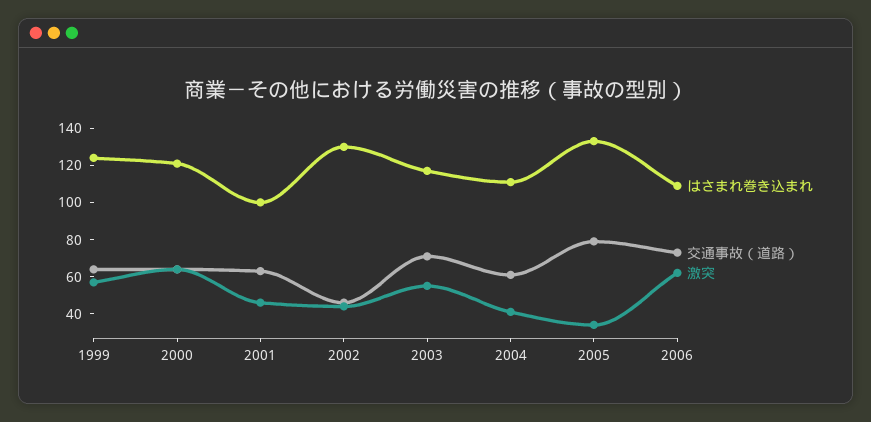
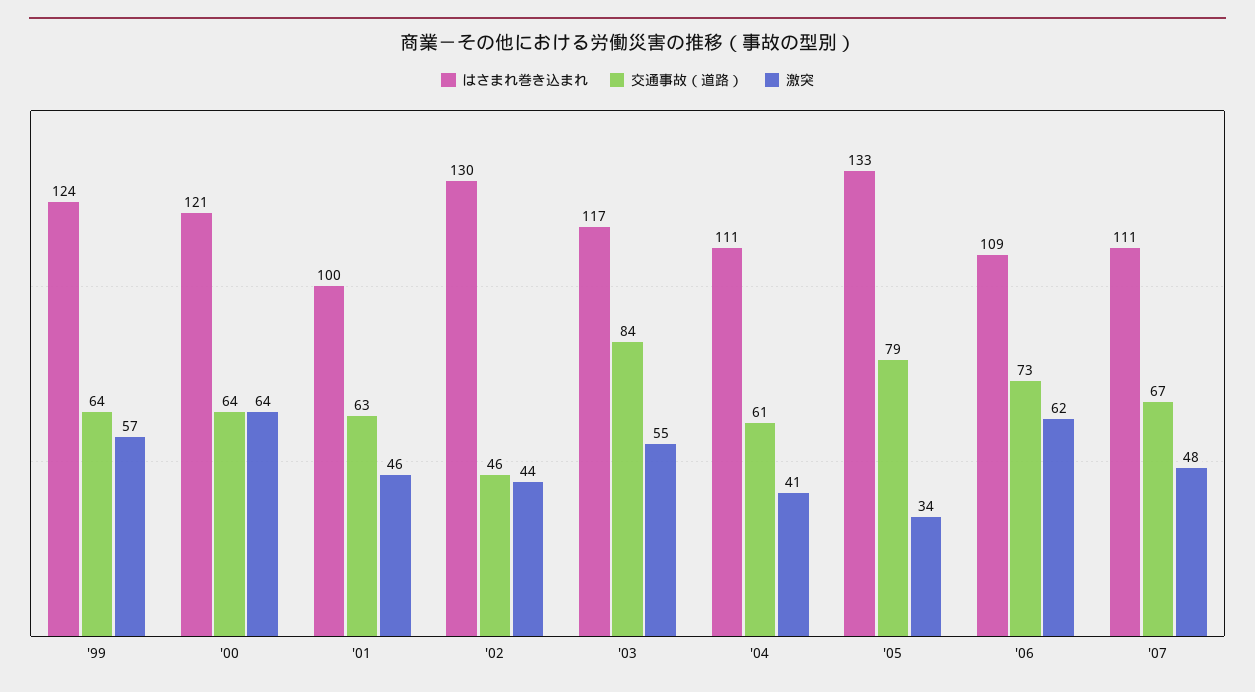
交通事故（道路）, 2003: 70 -> 84
はさまれ巻き込まれ, '07: none -> 111
交通事故（道路）, '07: none -> 67
激突, '07: none -> 48

